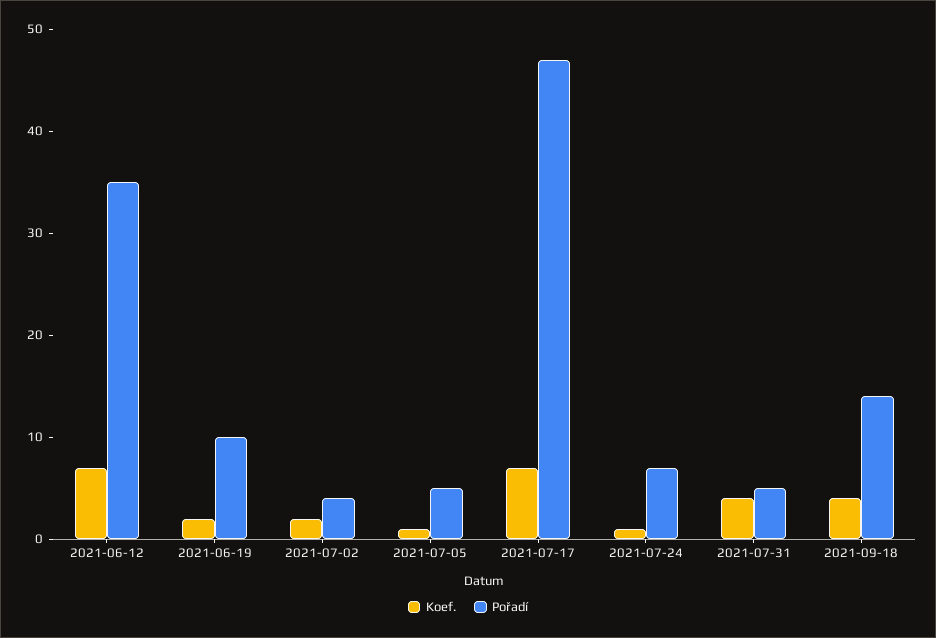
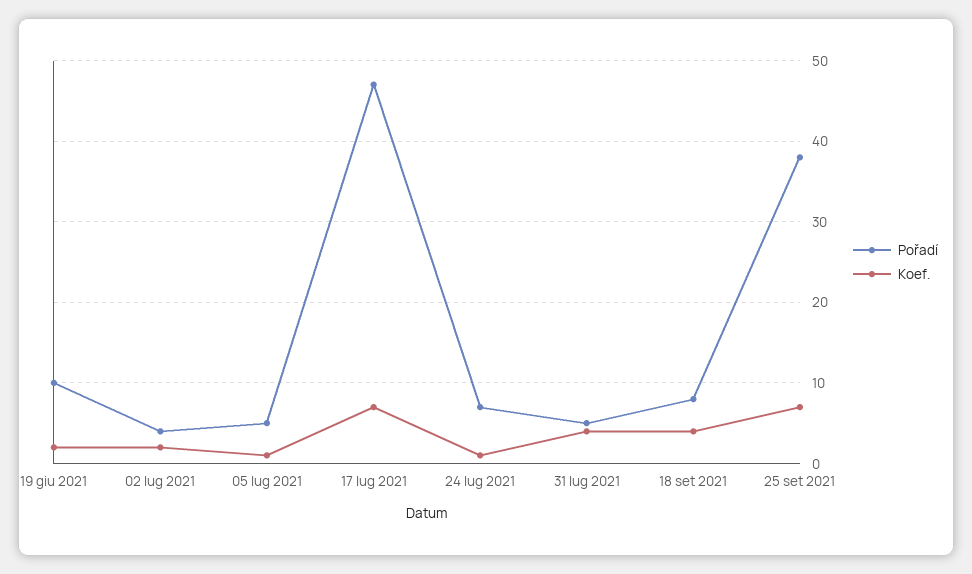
Koef., 2021-06-12: 7 -> none
Pořadí, 2021-06-12: 35 -> none
Pořadí, 2021-09-18: 14 -> 8
Pořadí, 25 set 2021: none -> 38
Koef., 25 set 2021: none -> 7

